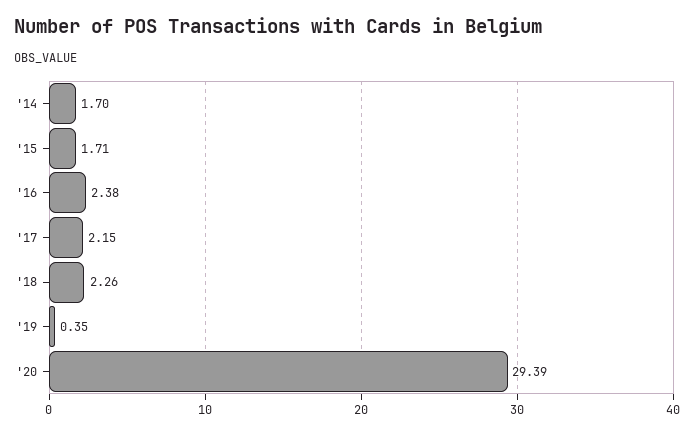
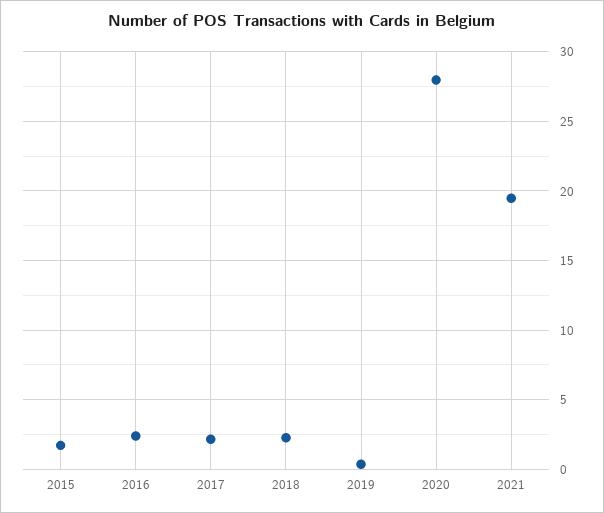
'14: 1.7 -> none
'20: 29.39 -> 28
2021: none -> 19.5

